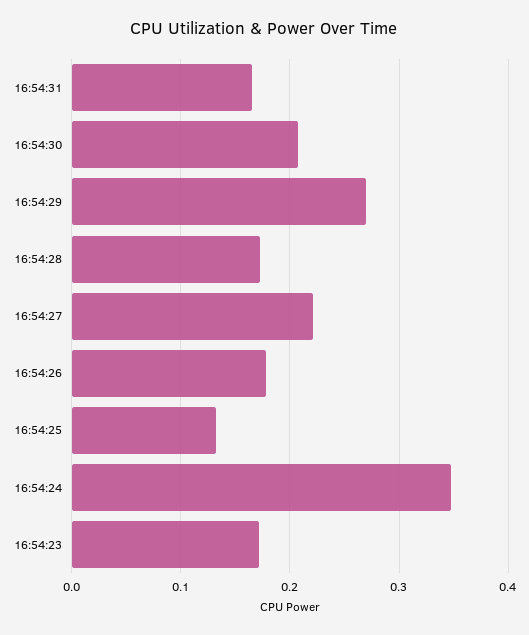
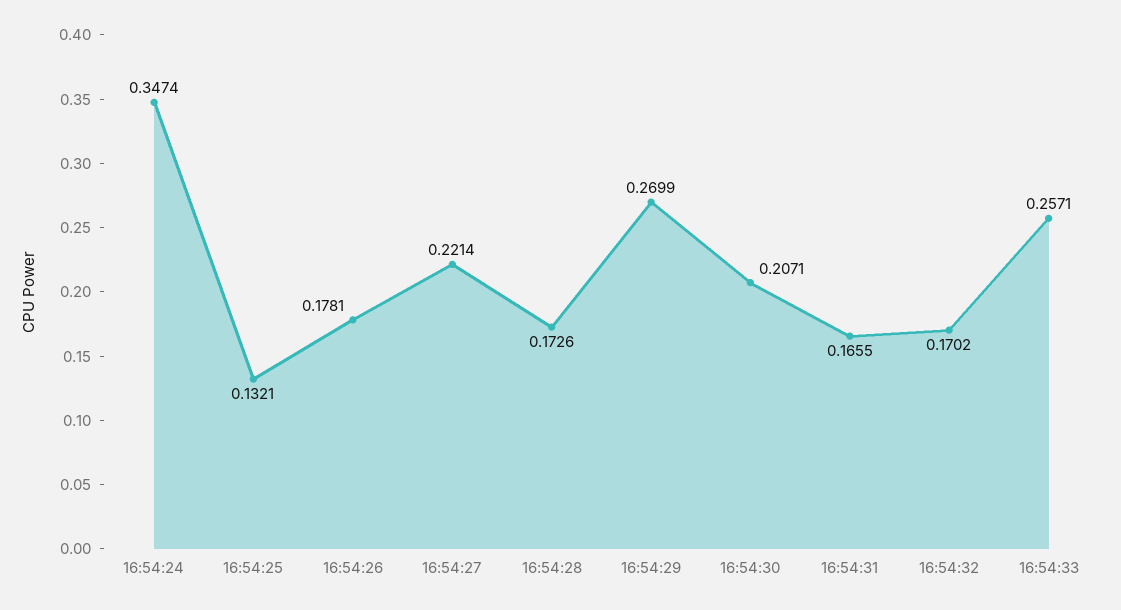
16:54:23: 0.17 -> none
16:54:32: none -> 0.1702
16:54:33: none -> 0.2571

